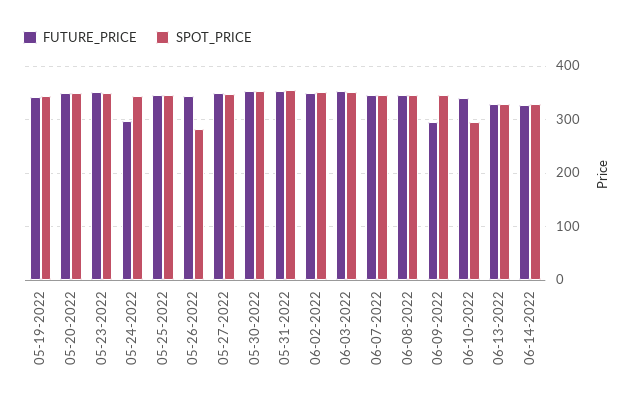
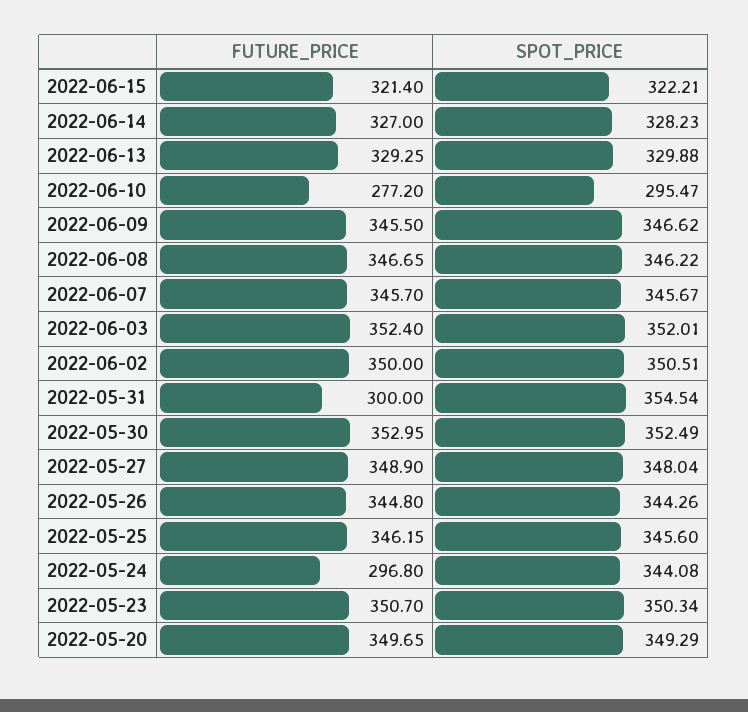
FUTURE_PRICE, 05-19-2022: 340 -> none
SPOT_PRICE, 05-19-2022: 340 -> none
SPOT_PRICE, 05-26-2022: 280 -> 344.26
FUTURE_PRICE, 05-31-2022: 360 -> 300
FUTURE_PRICE, 06-09-2022: 300 -> 345.5
FUTURE_PRICE, 06-10-2022: 340 -> 277.2
FUTURE_PRICE, 2022-06-15: none -> 321.4
SPOT_PRICE, 2022-06-15: none -> 322.21

